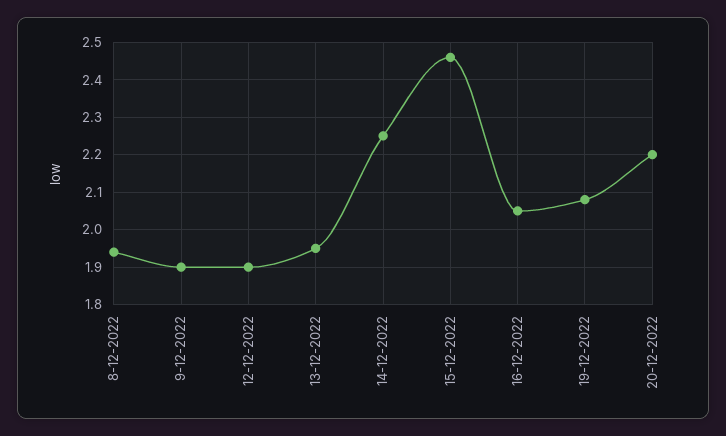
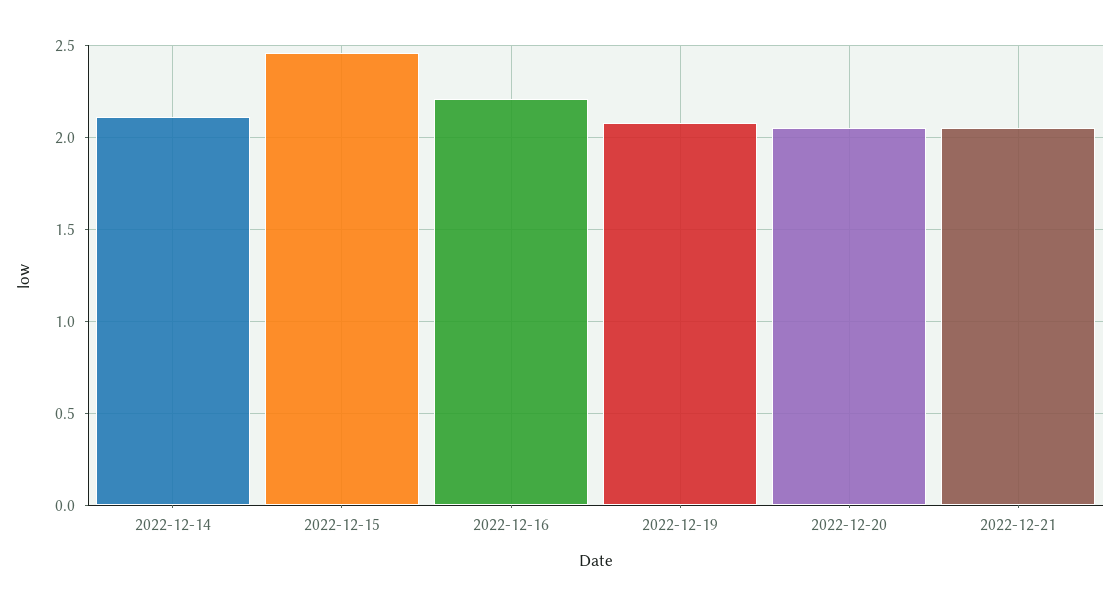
8-12-2022: 1.95 -> none
9-12-2022: 1.9 -> none
12-12-2022: 1.9 -> none
13-12-2022: 1.95 -> none
14-12-2022: 2.25 -> 2.1
16-12-2022: 2.05 -> 2.2
20-12-2022: 2.2 -> 2.05
2022-12-21: none -> 2.05

